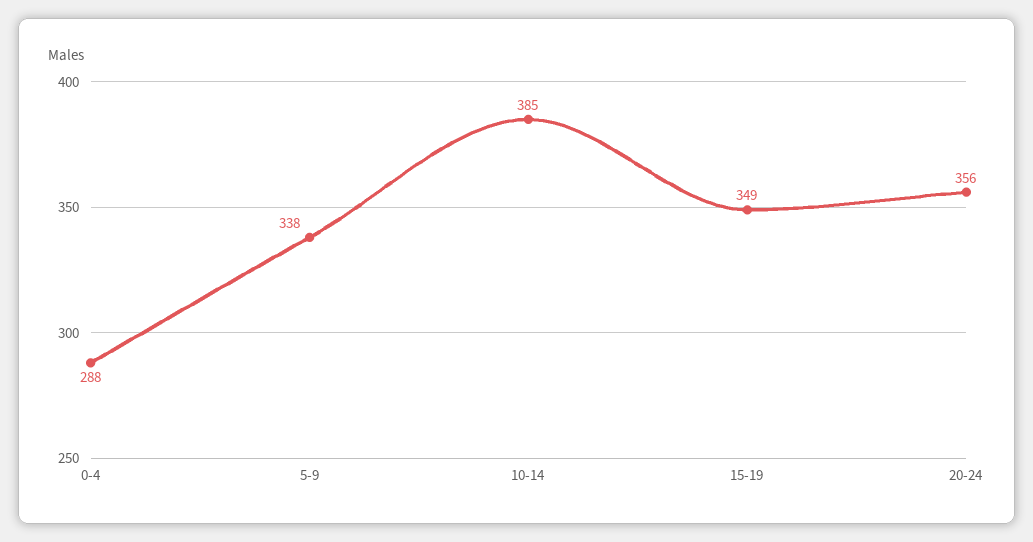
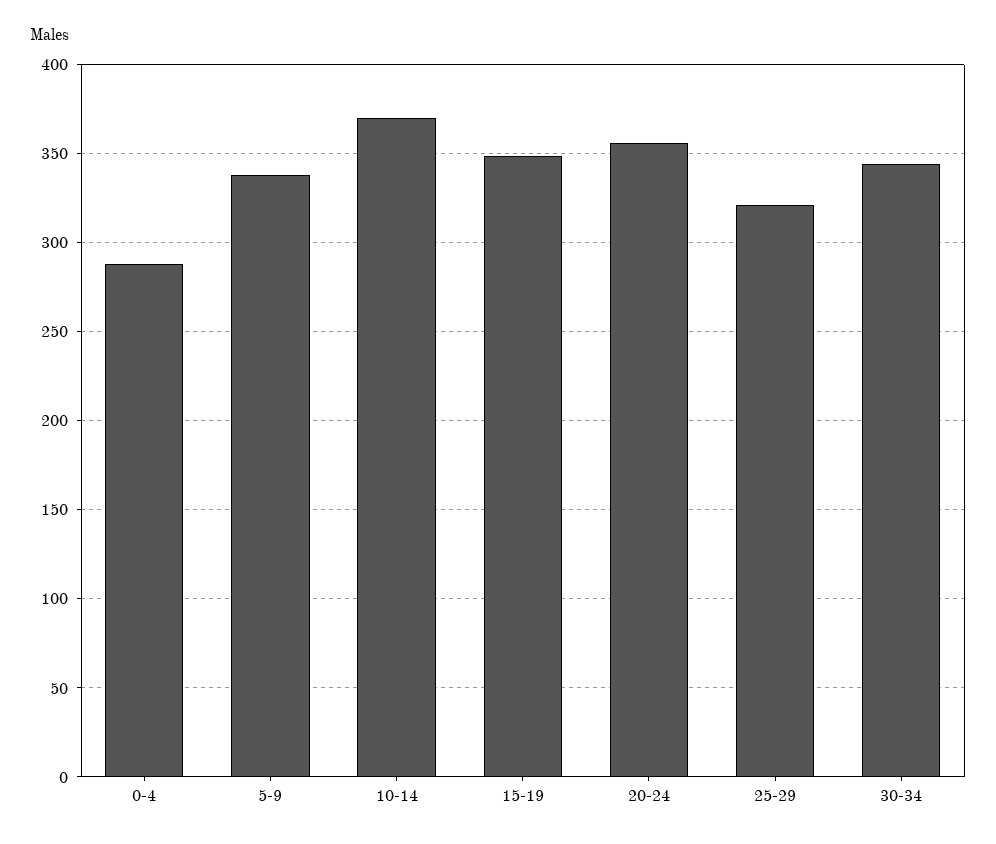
10-14: 385 -> 370
25-29: none -> 320
30-34: none -> 345

